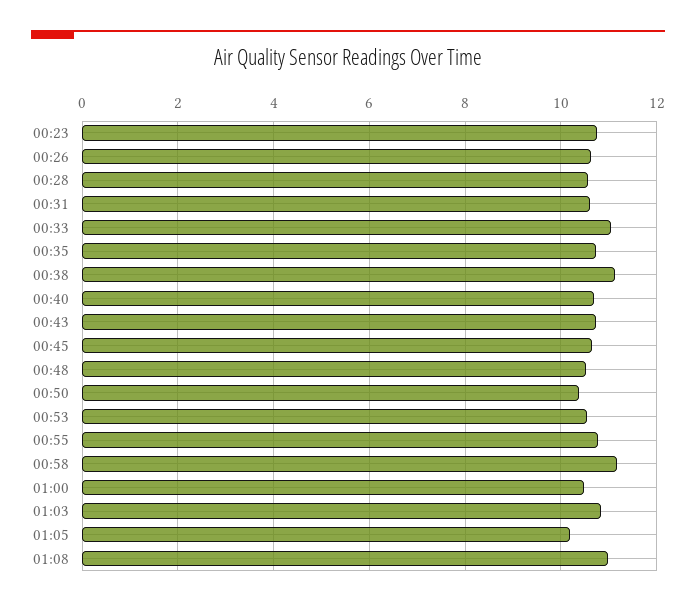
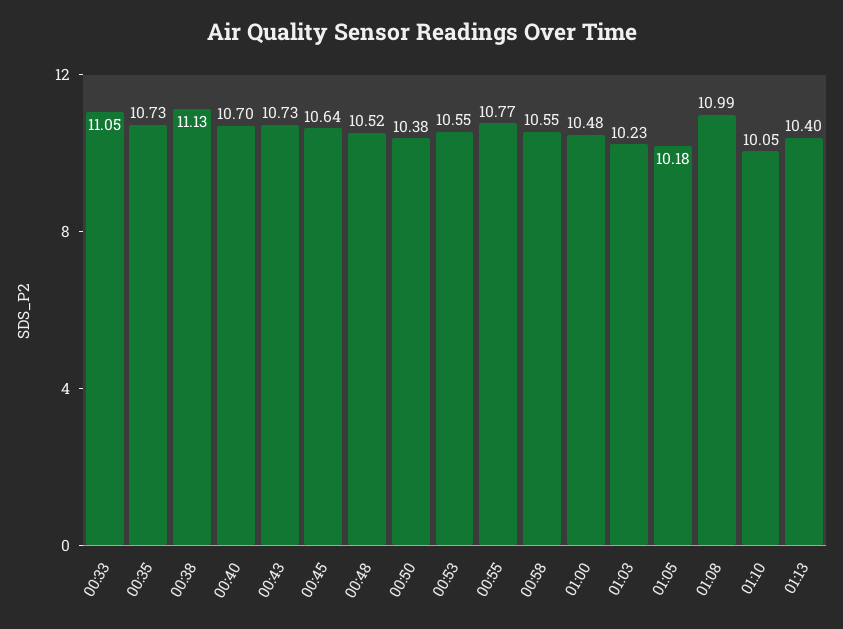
00:23: 10.8 -> none
00:26: 10.6 -> none
00:28: 10.6 -> none
00:31: 10.6 -> none
00:58: 11.2 -> 10.55
01:03: 10.8 -> 10.23
01:10: none -> 10.05
01:13: none -> 10.4

